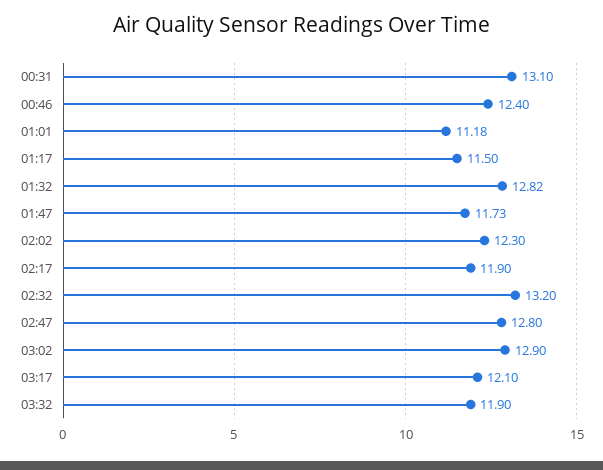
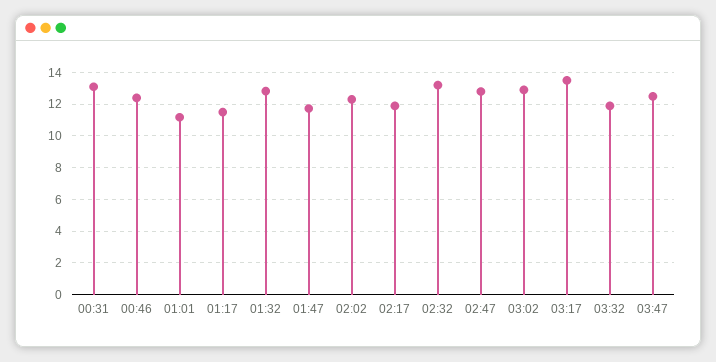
03:17: 12.1 -> 13.5
03:47: none -> 12.5

